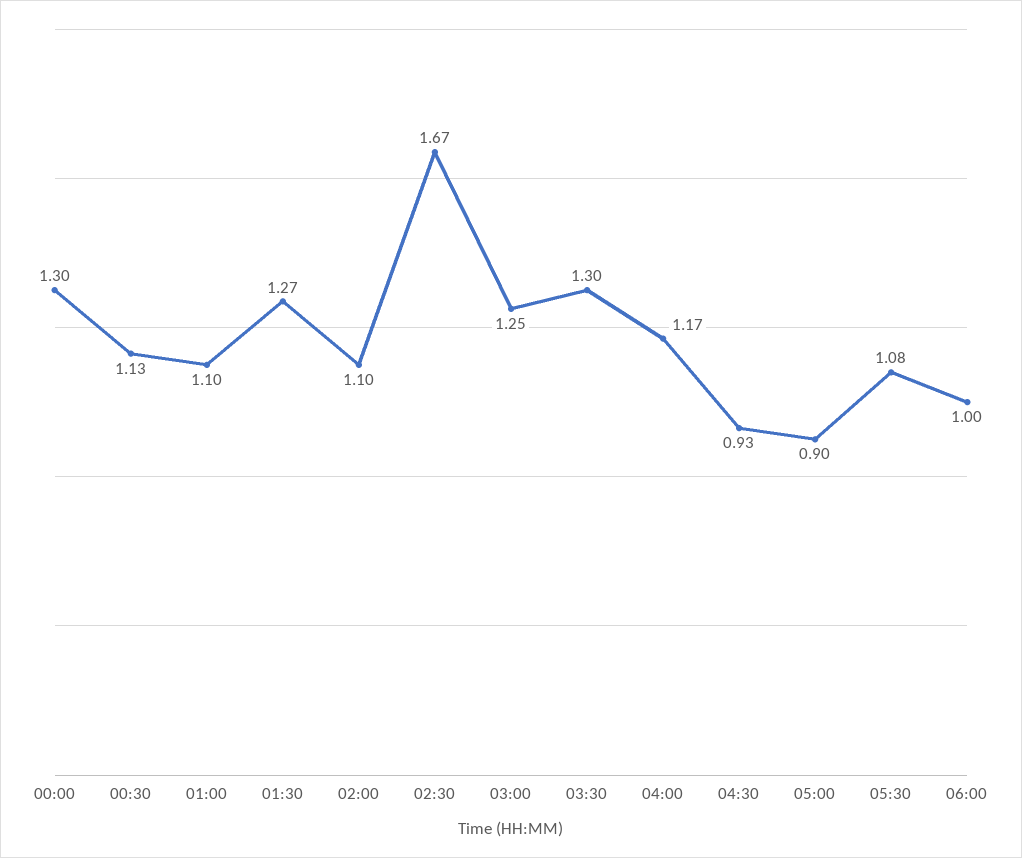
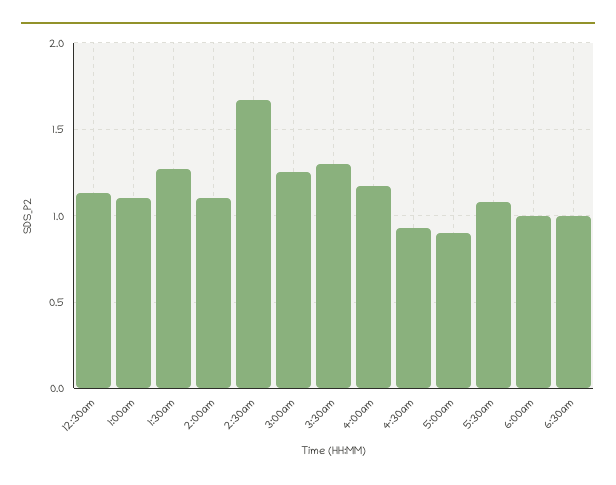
00:00: 1.3 -> none
6:30am: none -> 1

